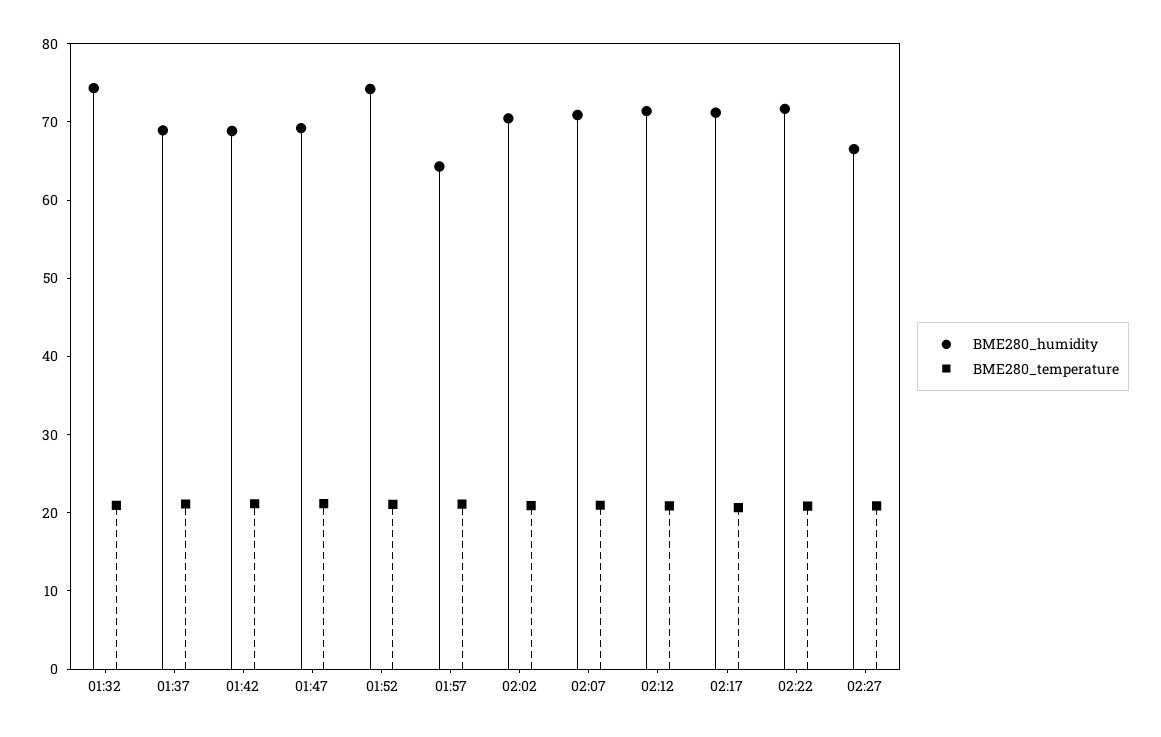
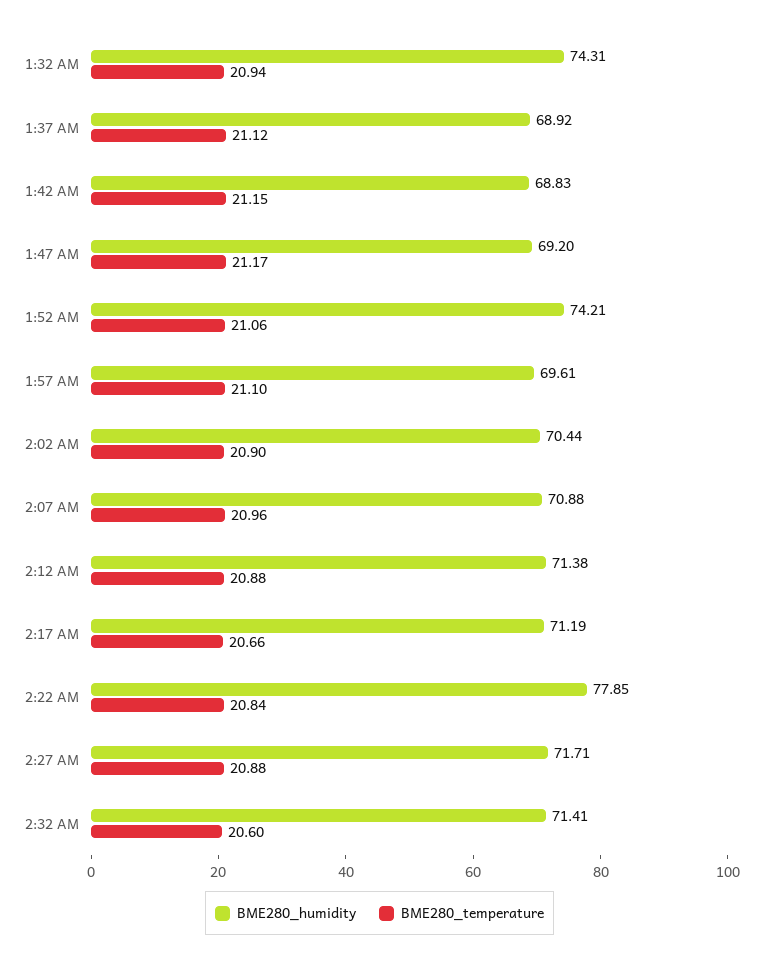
BME280_humidity, 01:57: 64 -> 69.61
BME280_humidity, 02:22: 72 -> 77.85
BME280_humidity, 02:27: 66 -> 71.71
BME280_humidity, 2:32 AM: none -> 71.41
BME280_temperature, 2:32 AM: none -> 20.6

